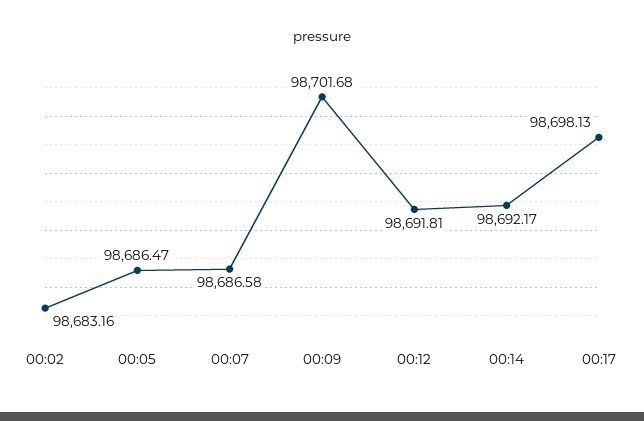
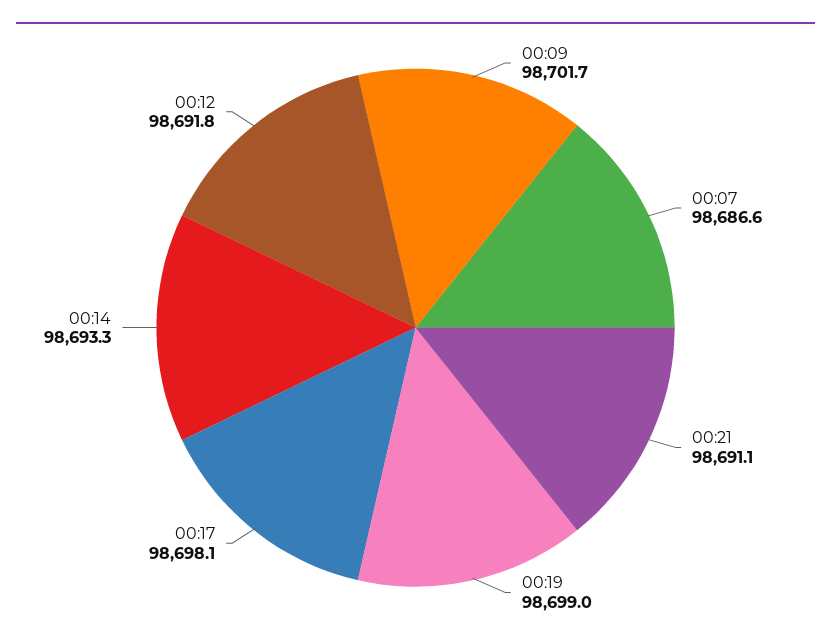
00:02: 98683.16 -> none
00:05: 98686.47 -> none
00:14: 98692.17 -> 98693.3
00:21: none -> 98691.1
00:19: none -> 98699

